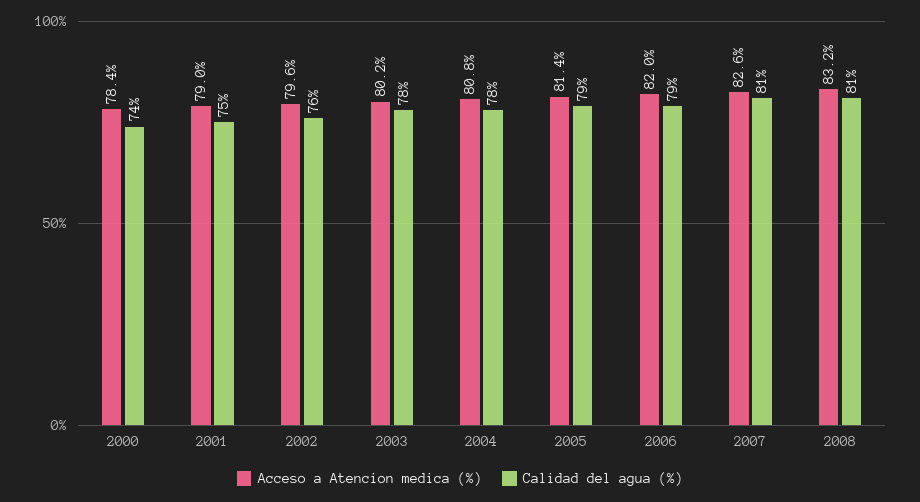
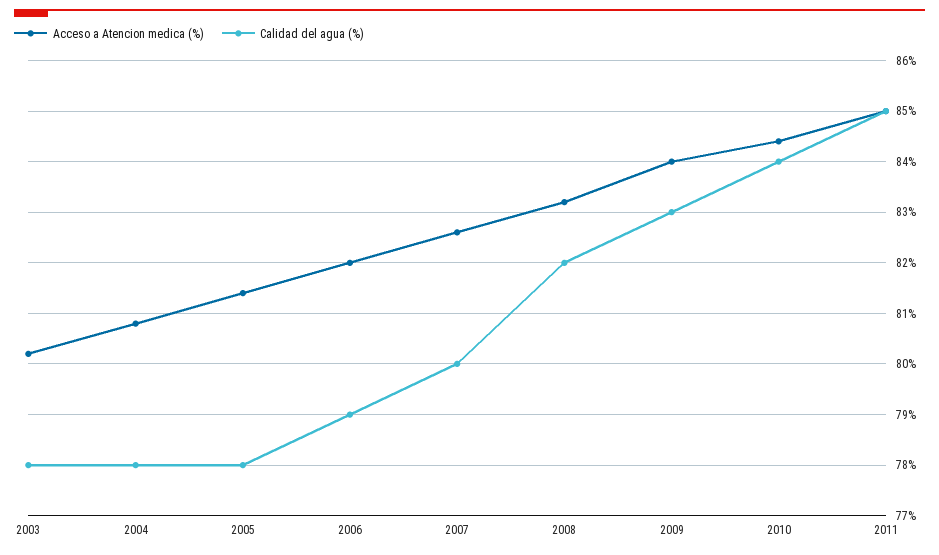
Acceso a Atencion medica (%), 2000: 78.4 -> none
Calidad del agua (%), 2000: 74 -> none
Acceso a Atencion medica (%), 2001: 79 -> none
Calidad del agua (%), 2001: 75 -> none
Acceso a Atencion medica (%), 2002: 79.6 -> none
Calidad del agua (%), 2002: 76 -> none
Calidad del agua (%), 2005: 79 -> 78
Calidad del agua (%), 2007: 81 -> 80
Calidad del agua (%), 2008: 81 -> 82
Acceso a Atencion medica (%), 2009: none -> 84
Calidad del agua (%), 2009: none -> 83
Acceso a Atencion medica (%), 2010: none -> 84.5
Calidad del agua (%), 2010: none -> 84
Acceso a Atencion medica (%), 2011: none -> 85
Calidad del agua (%), 2011: none -> 85

